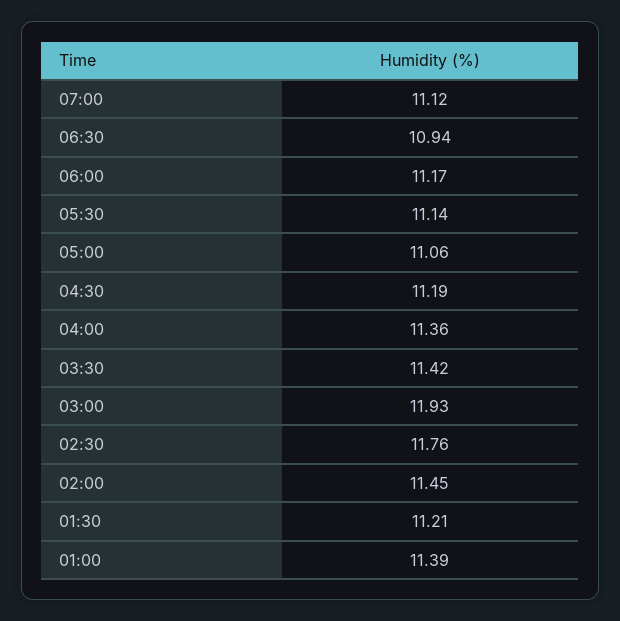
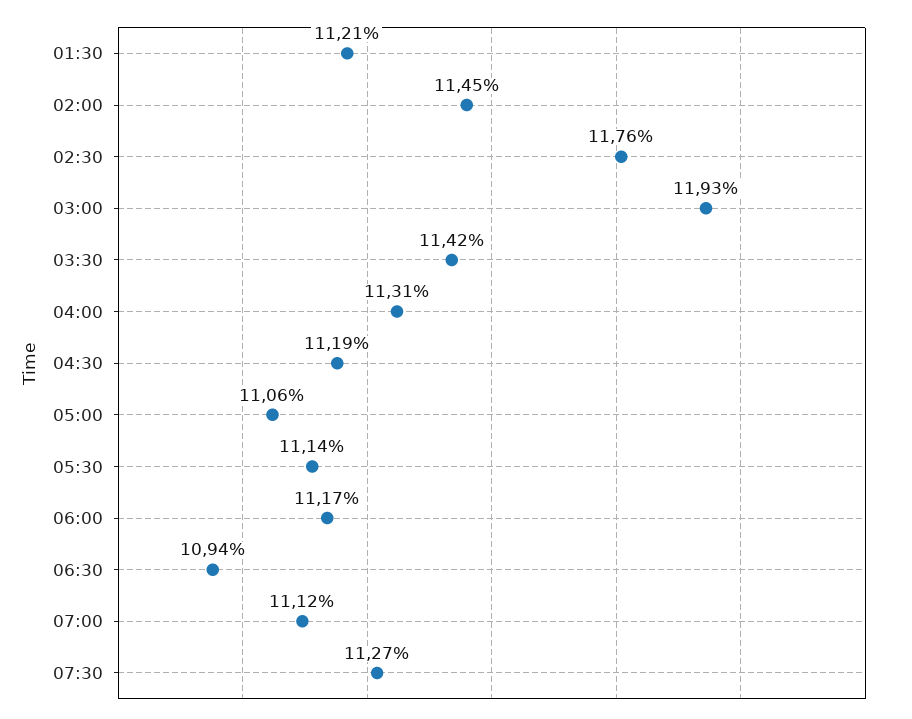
04:00: 11.36 -> 11.31
01:00: 11.39 -> none
07:30: none -> 11.27

